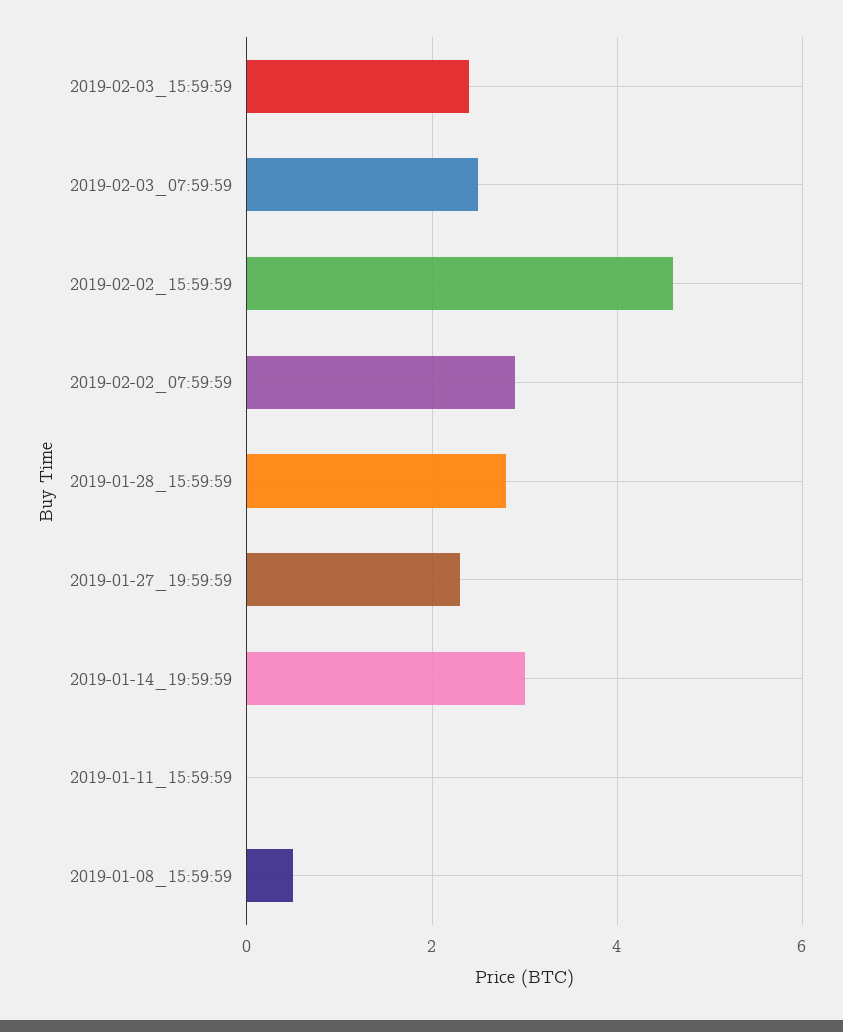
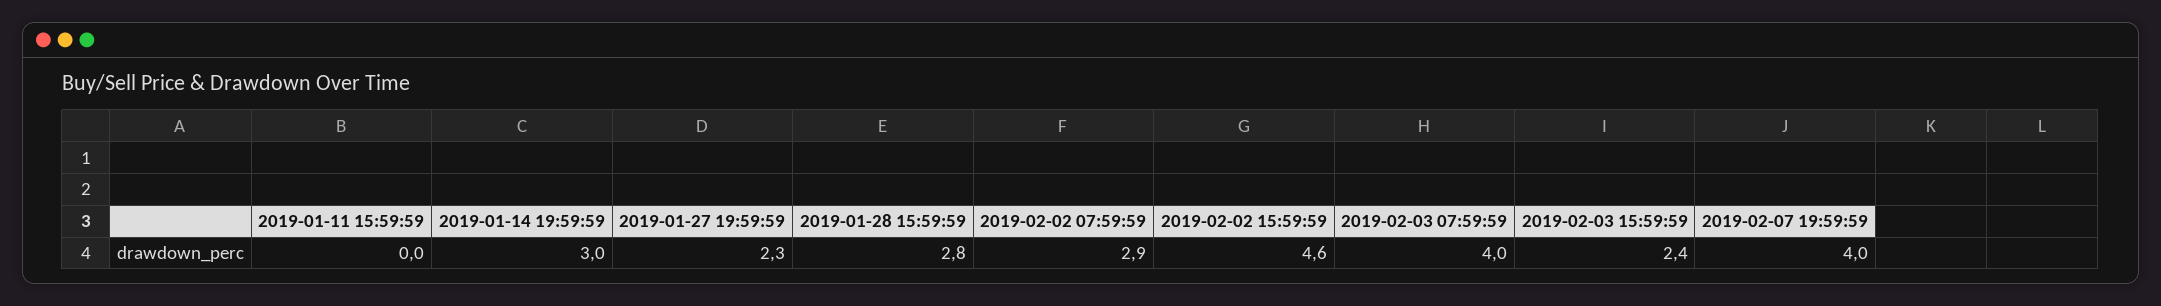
2019-02-03_07:59:59: 2.5 -> 4
2019-01-08_15:59:59: 0.5 -> none
2019-02-07 19:59:59: none -> 4

